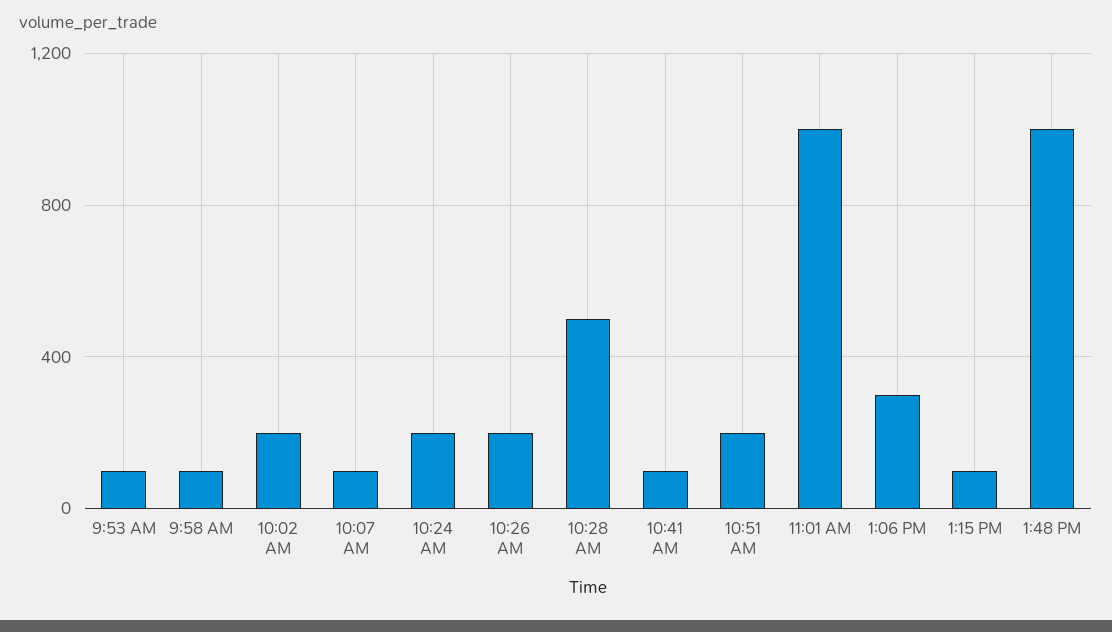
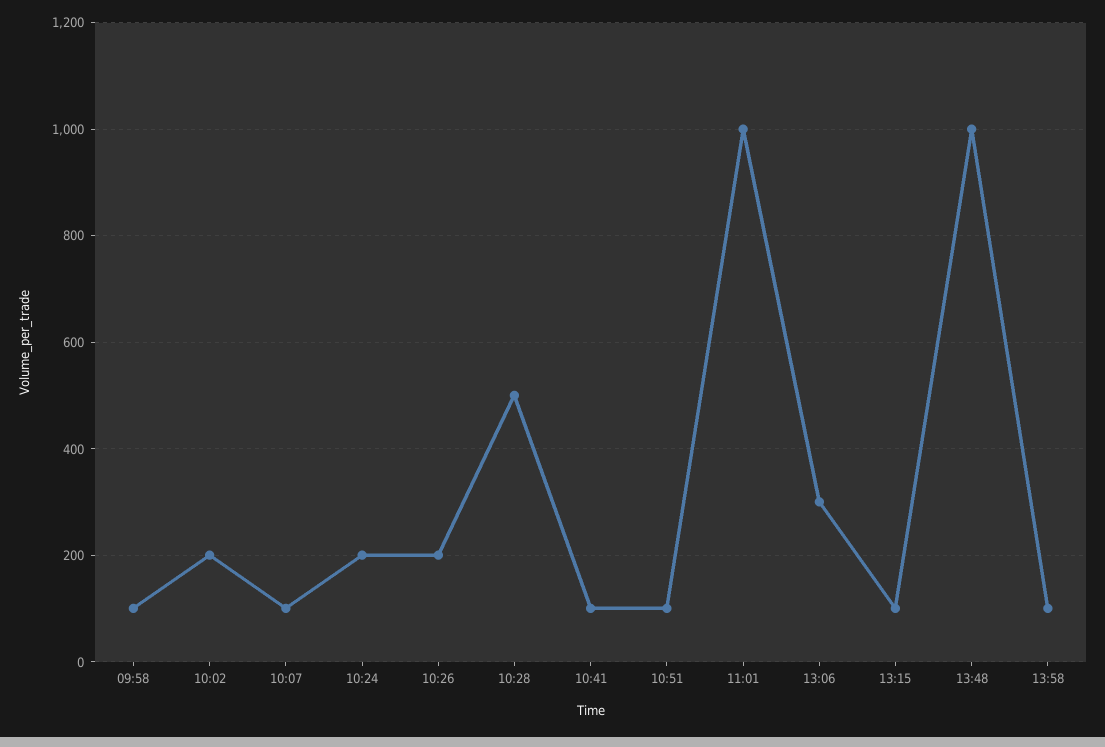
9:53 AM: 100 -> none
10:51 AM: 200 -> 100
13:58: none -> 100

